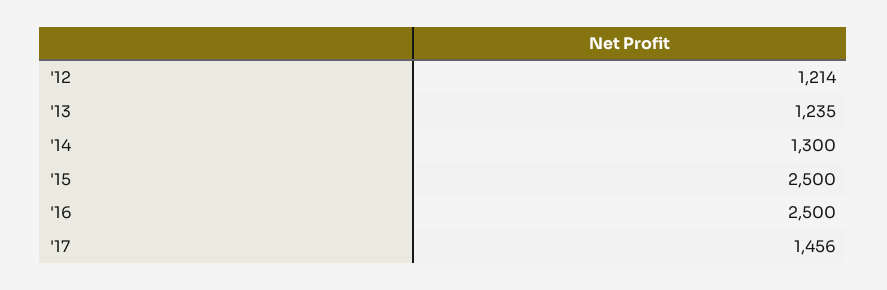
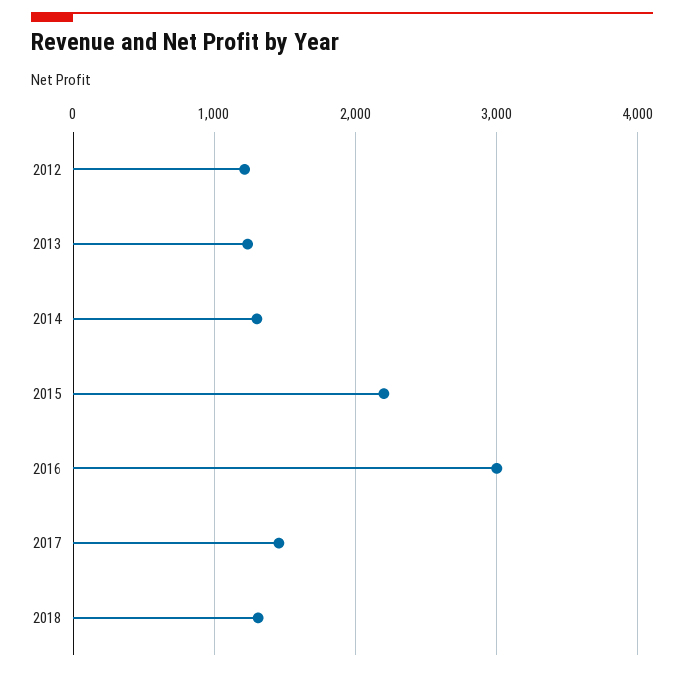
'15: 2500 -> 2200
'16: 2500 -> 3000
2018: none -> 1300

